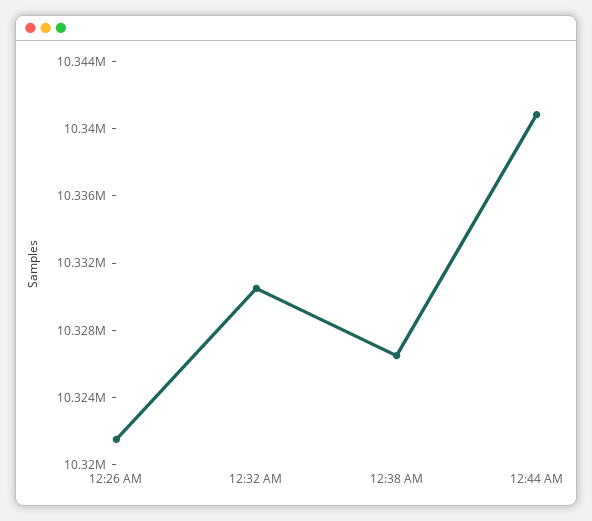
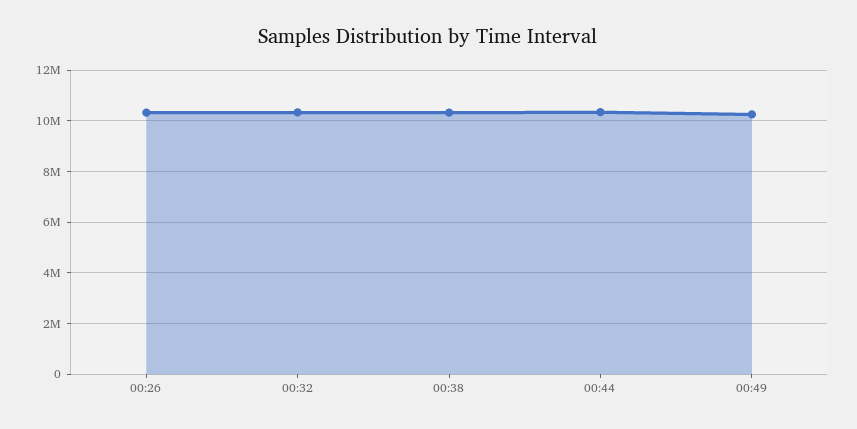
00:49: none -> 10250000

